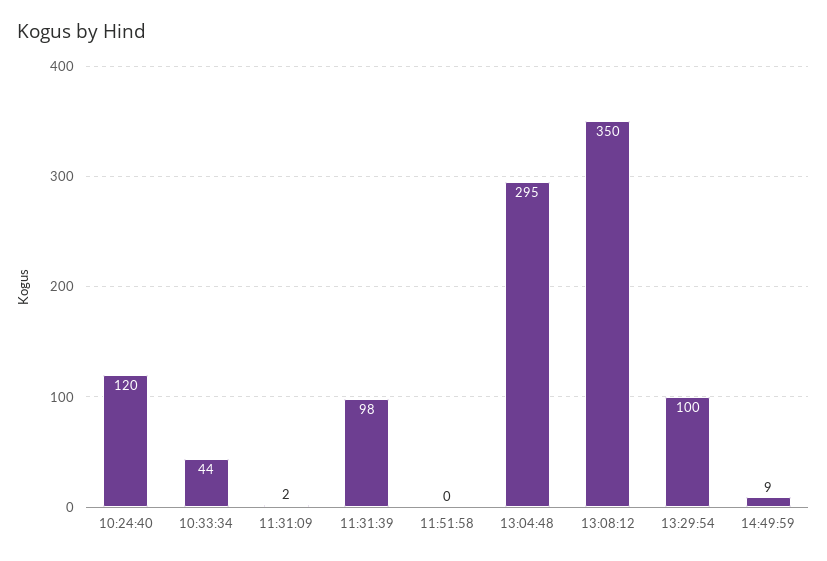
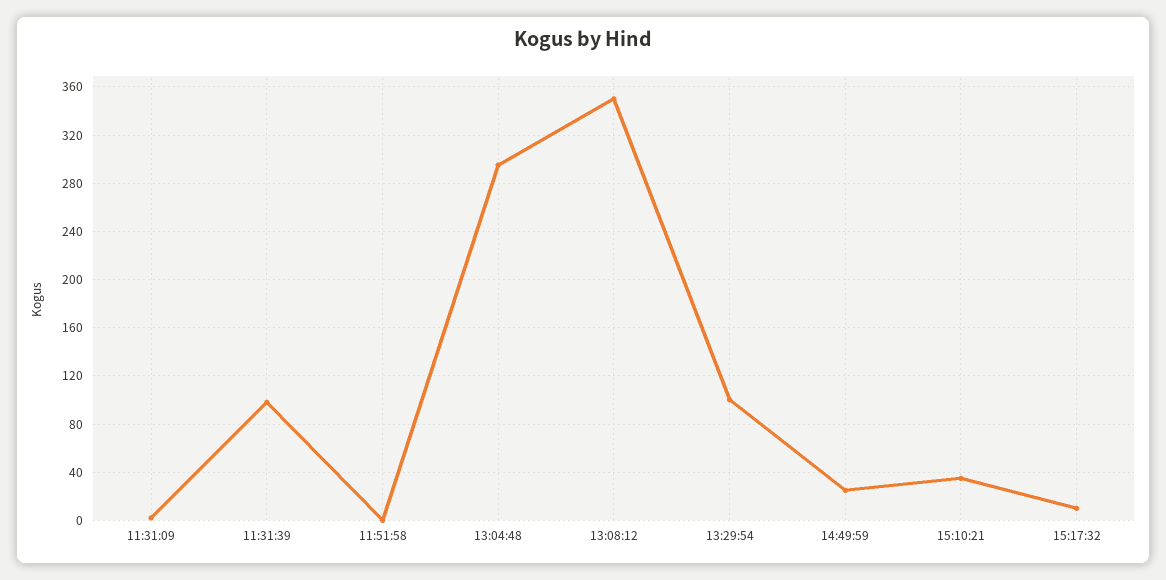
10:24:40: 120 -> none
10:33:34: 44 -> none
14:49:59: 9 -> 25
15:10:21: none -> 35
15:17:32: none -> 10

